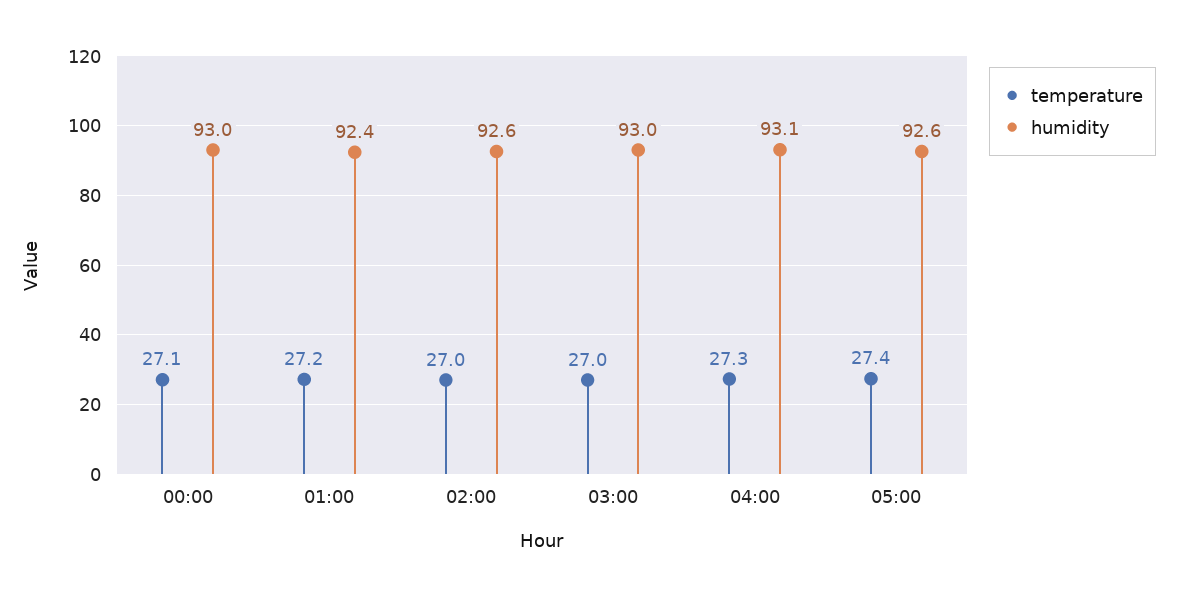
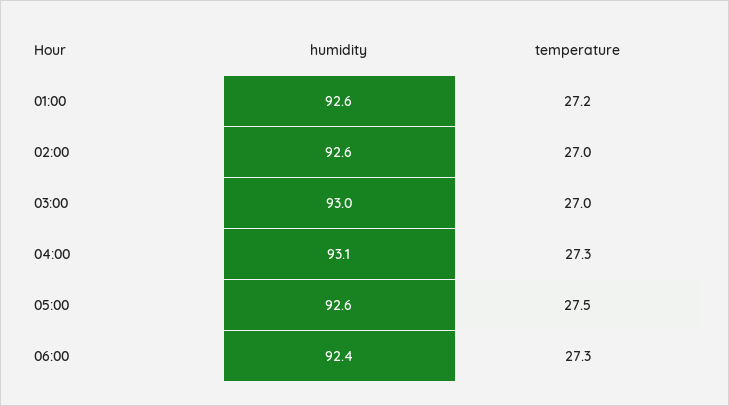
temperature, 00:00: 27.1 -> none
humidity, 00:00: 93 -> none
humidity, 01:00: 92.4 -> 92.6
temperature, 05:00: 27.4 -> 27.5
humidity, 06:00: none -> 92.4
temperature, 06:00: none -> 27.3

